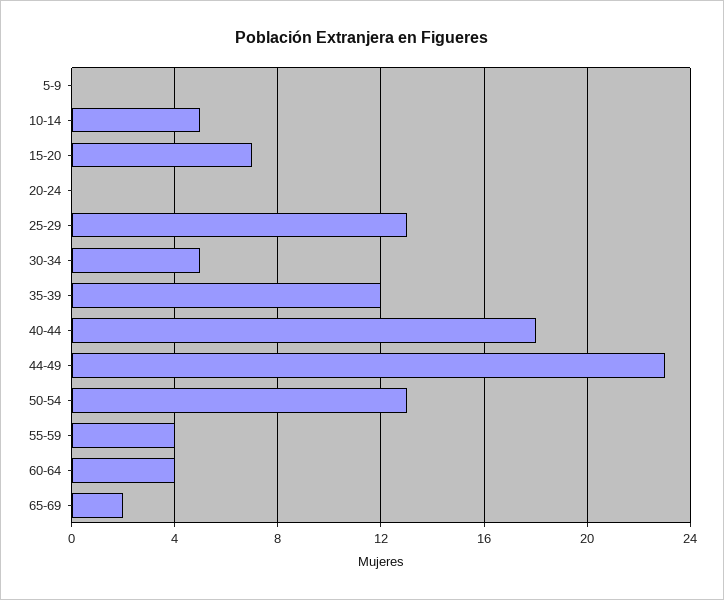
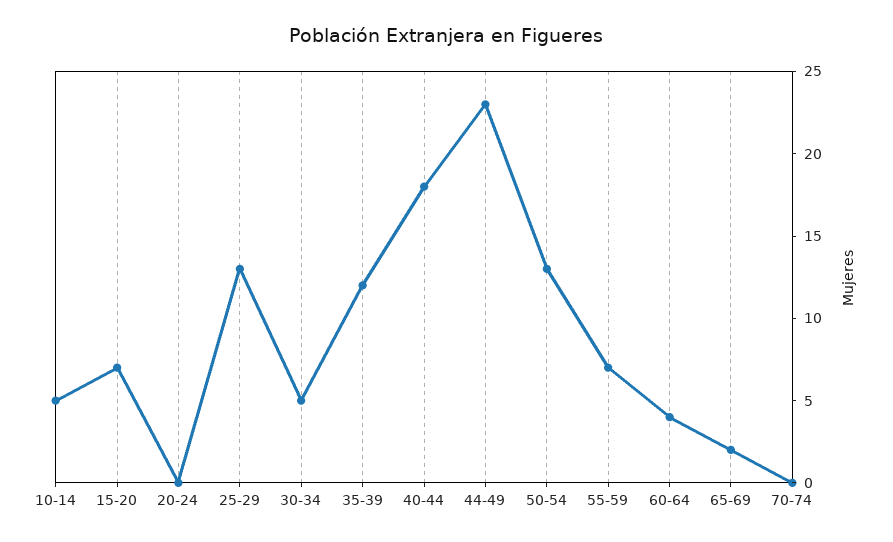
5-9: 0 -> none
55-59: 4 -> 7
70-74: none -> 0

